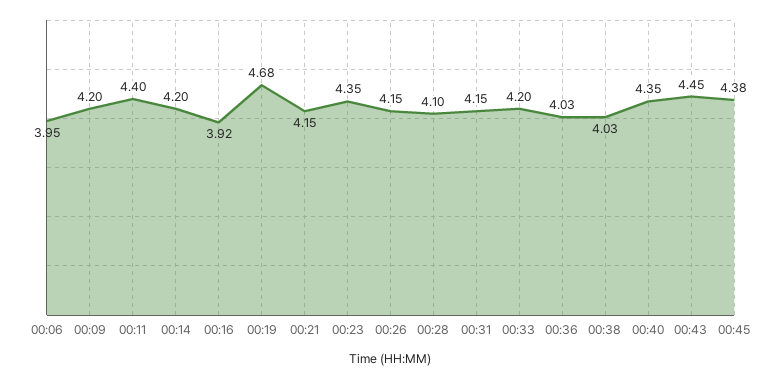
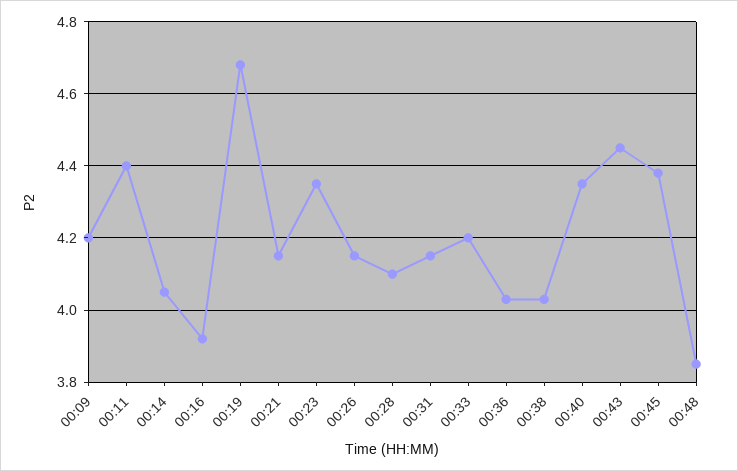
00:06: 3.95 -> none
00:14: 4.2 -> 4.05
00:48: none -> 3.85

